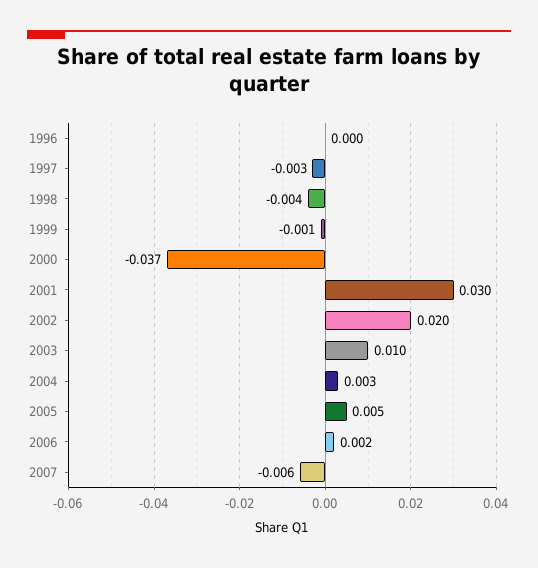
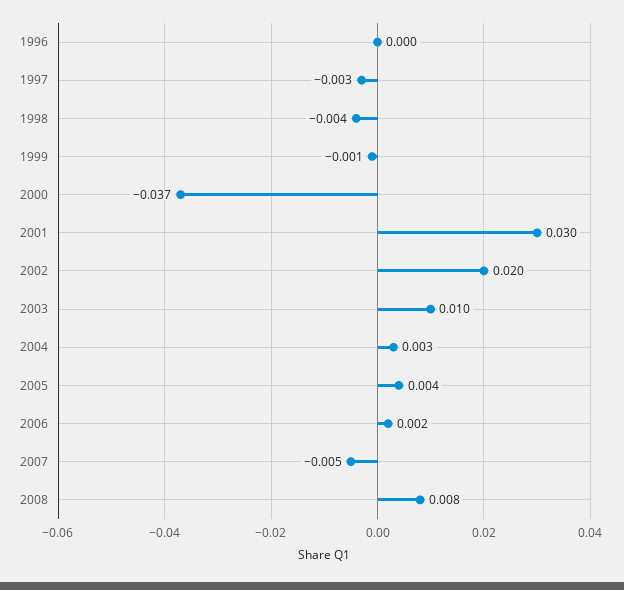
2005: 0.005 -> 0.004
2007: -0.006 -> -0.005
2008: none -> 0.008

